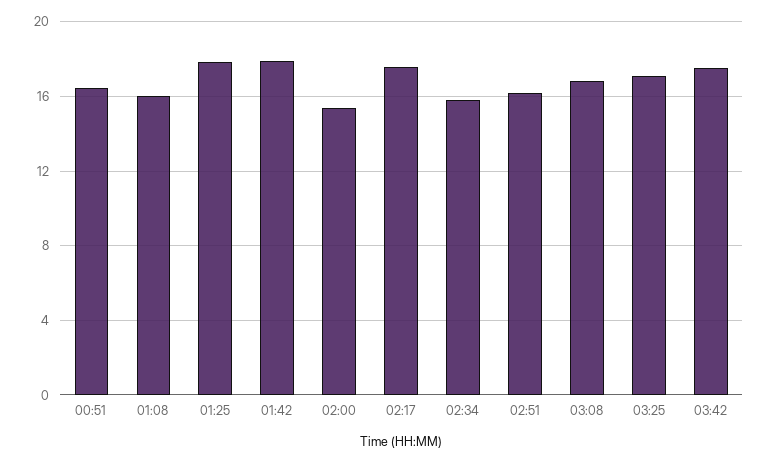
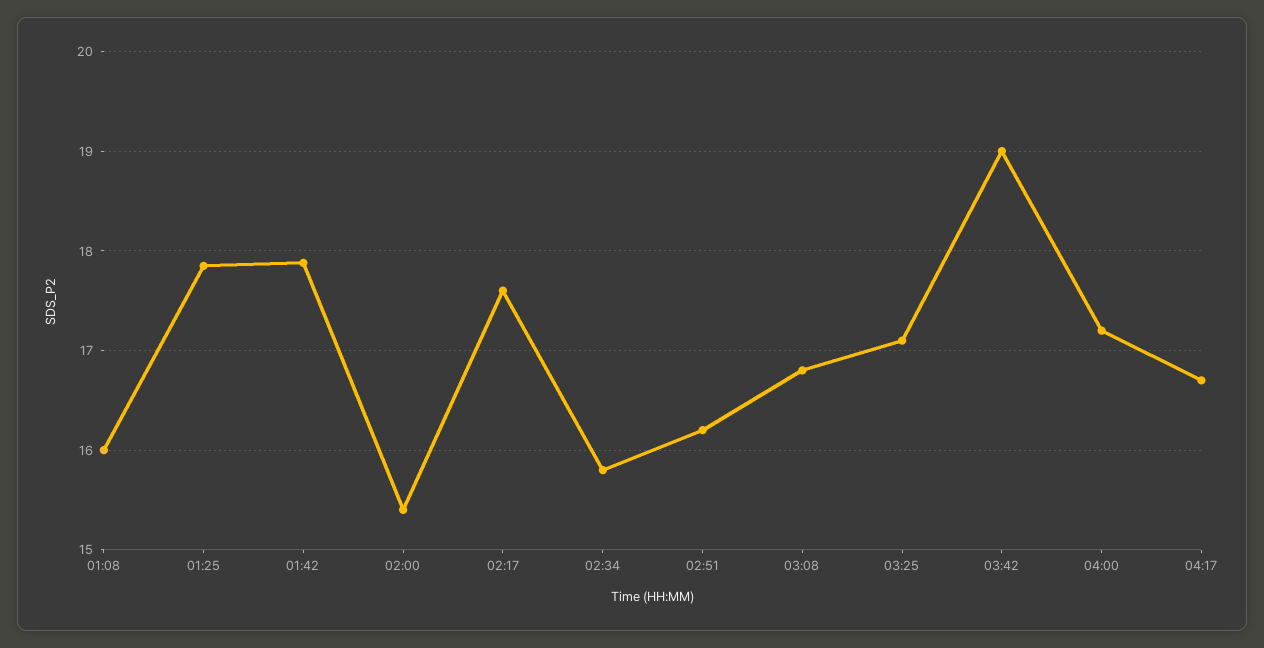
00:51: 16.5 -> none
03:42: 17.5 -> 19
04:00: none -> 17.2
04:17: none -> 16.7

